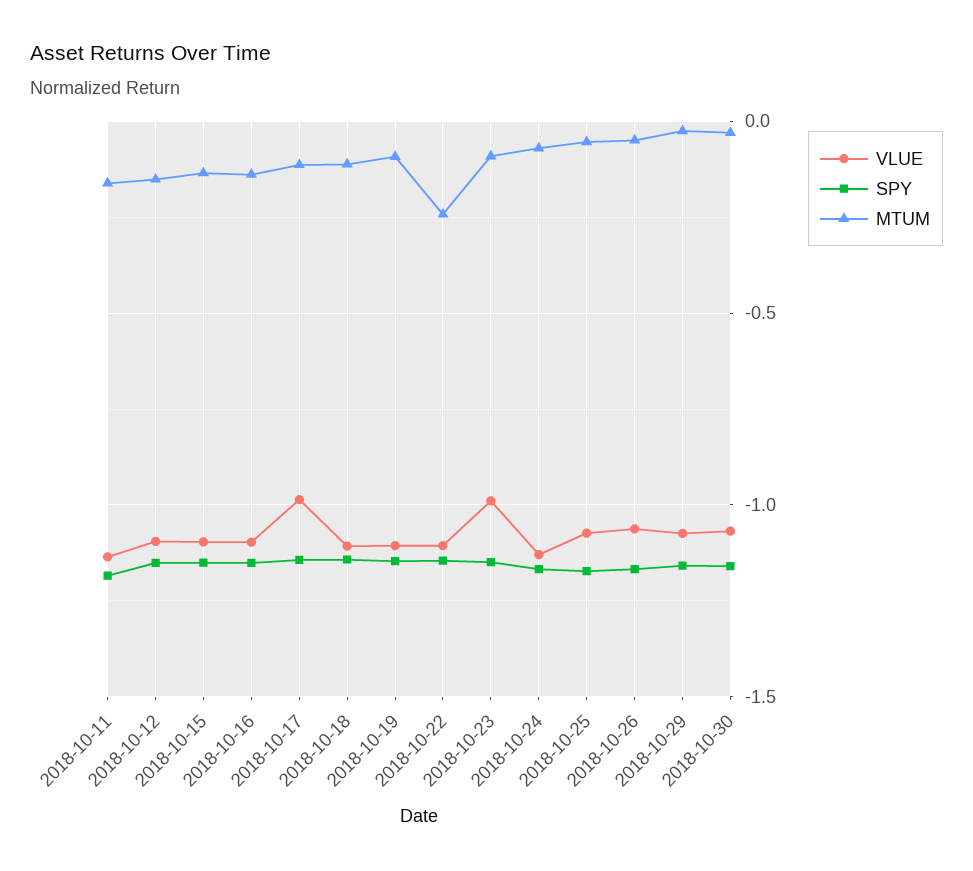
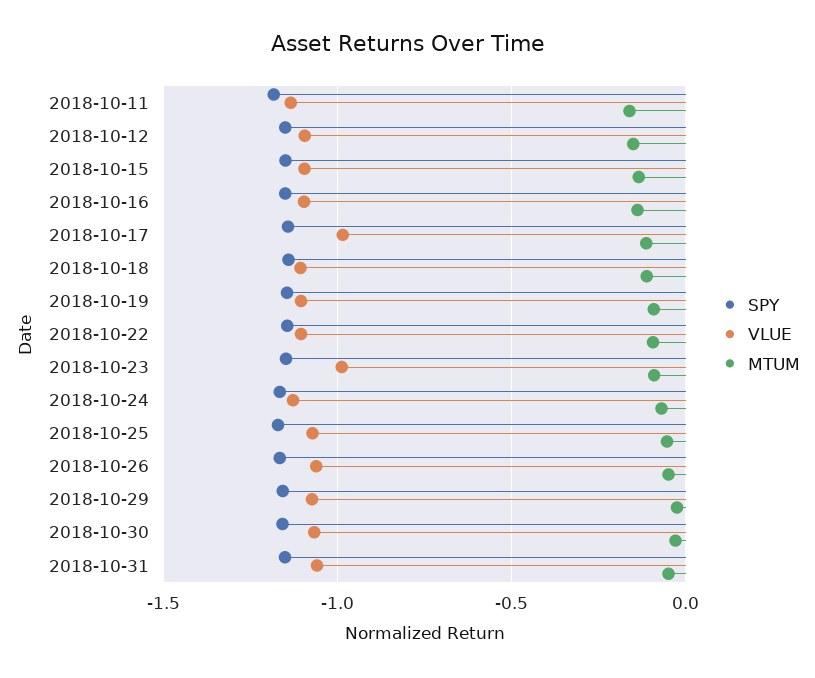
MTUM, 2018-10-22: -0.25 -> -0.1
SPY, 2018-10-31: none -> -1.15
VLUE, 2018-10-31: none -> -1.05
MTUM, 2018-10-31: none -> -0.05

